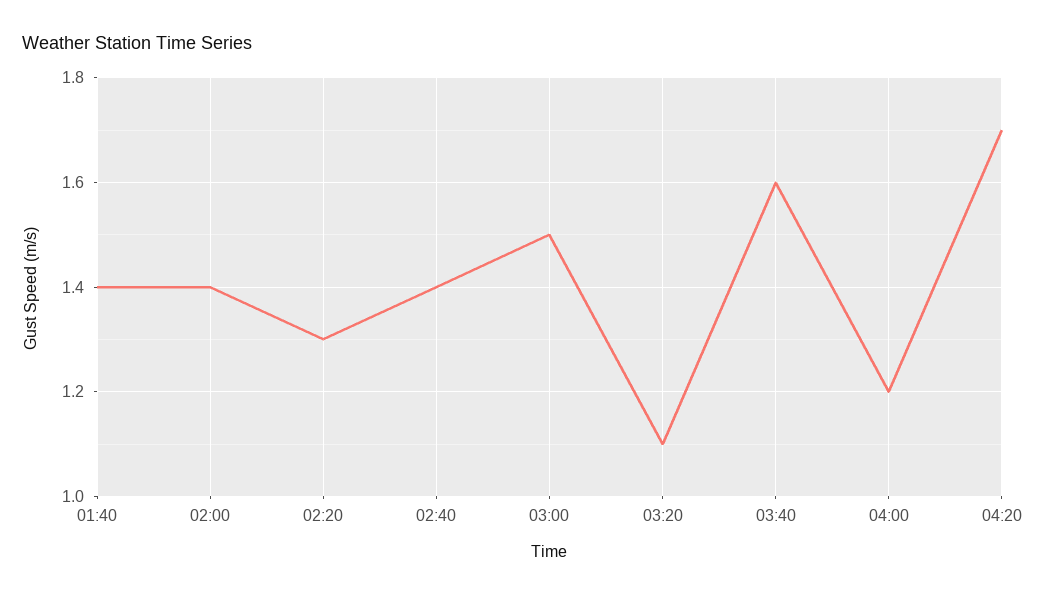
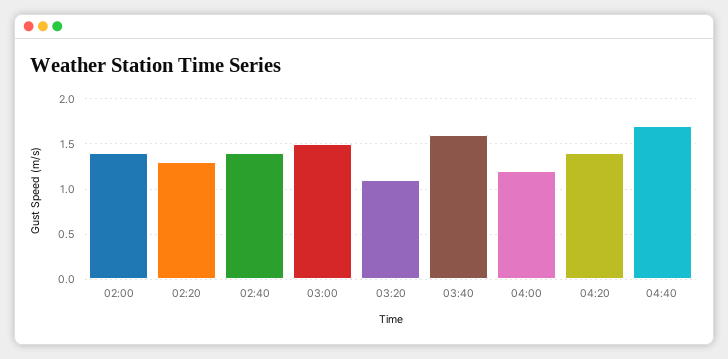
01:40: 1.4 -> none
04:20: 1.7 -> 1.4
04:40: none -> 1.7

